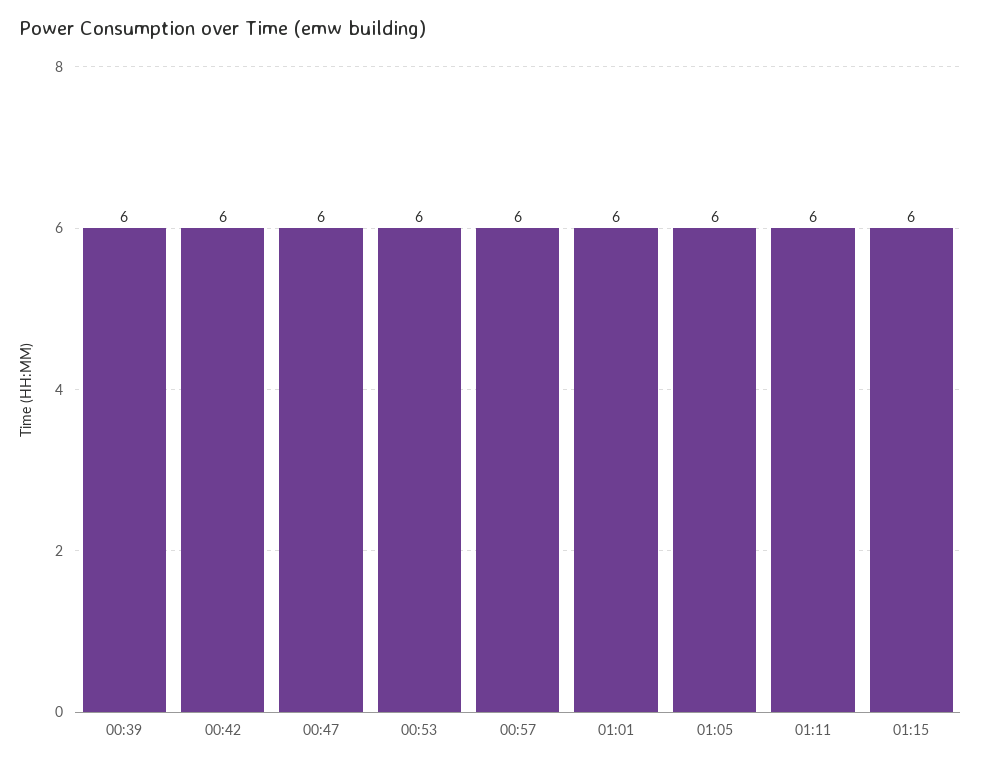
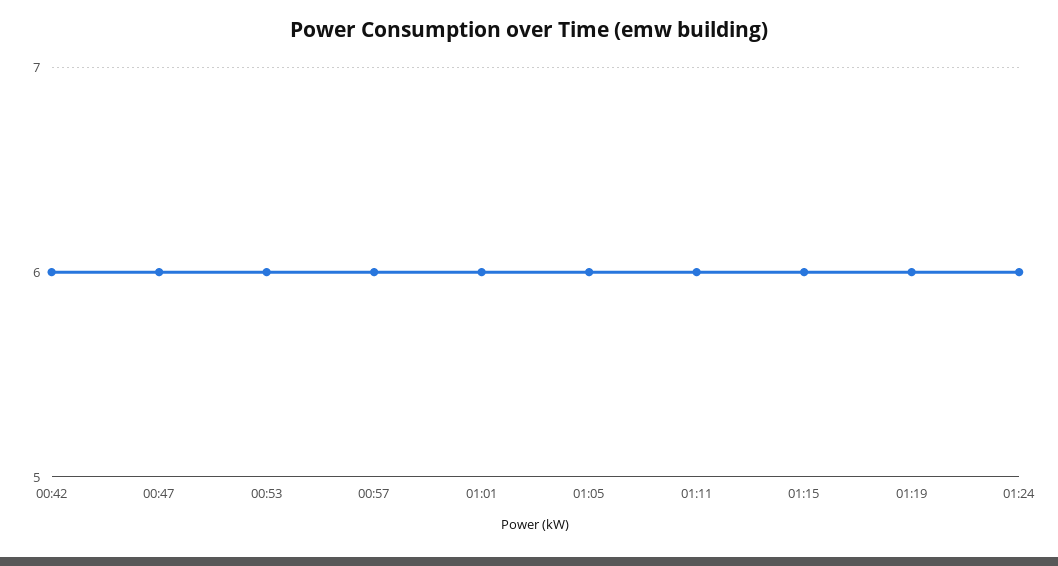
00:39: 6 -> none
01:19: none -> 6
01:24: none -> 6

